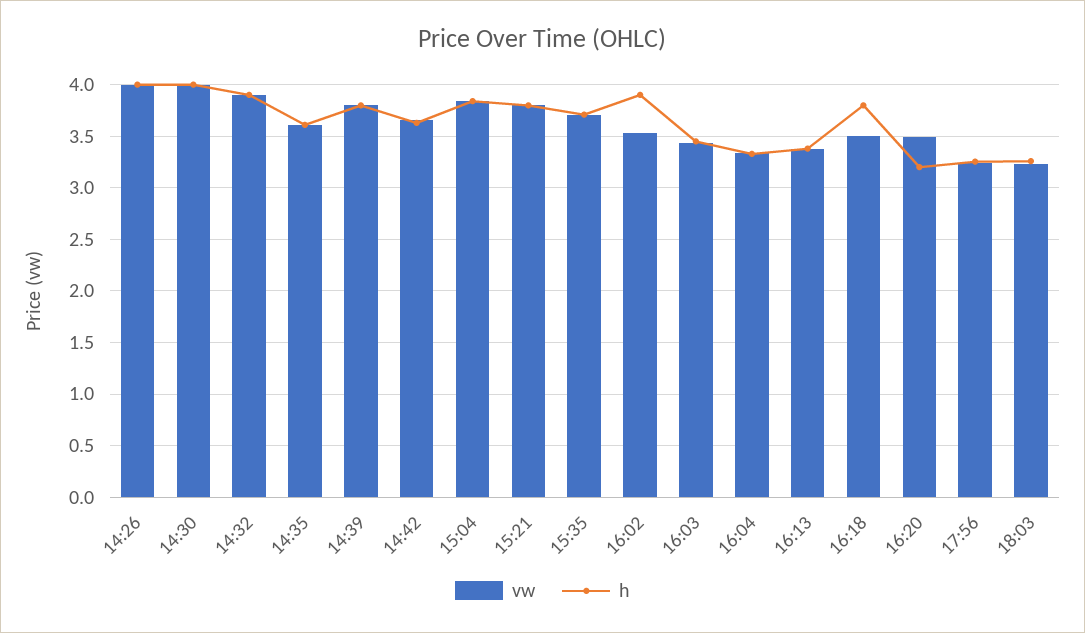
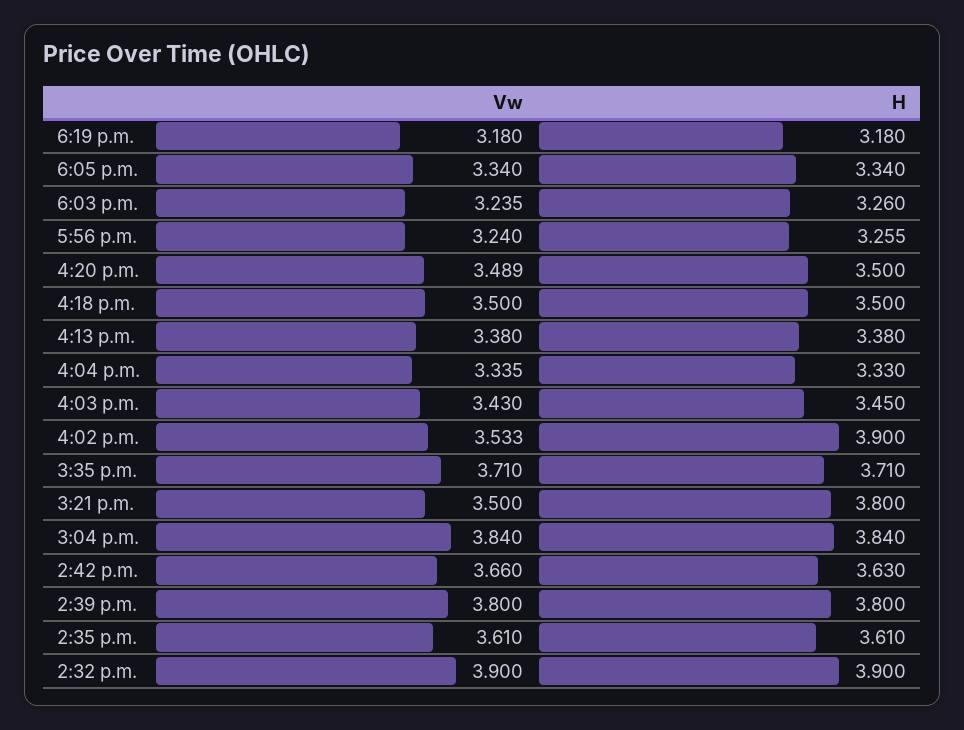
vw, 14:26: 4 -> none
h, 14:26: 4 -> none
vw, 14:30: 4 -> none
h, 14:30: 4 -> none
vw, 15:21: 3.8 -> 3.5
h, 16:18: 3.8 -> 3.5
h, 16:20: 3.2 -> 3.5
vw, 6:19 p.m.: none -> 3.18
h, 6:19 p.m.: none -> 3.18
vw, 6:05 p.m.: none -> 3.34
h, 6:05 p.m.: none -> 3.34

